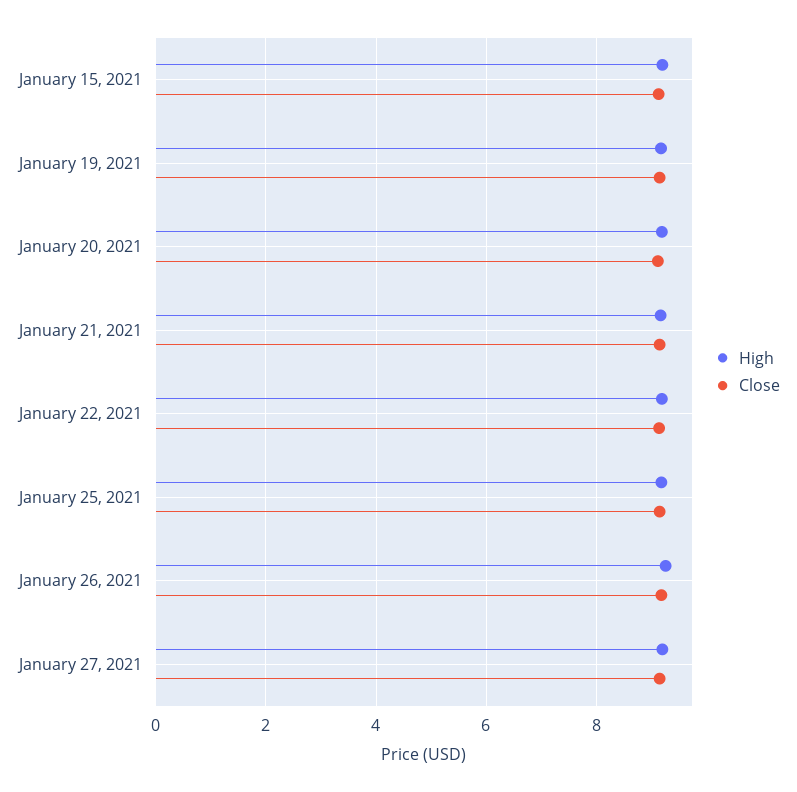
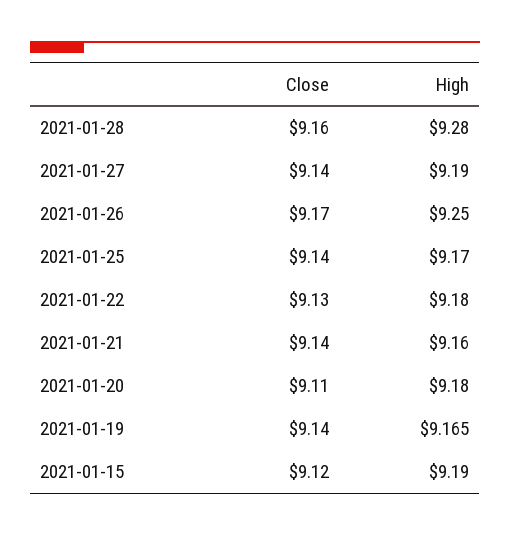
Close, 2021-01-28: none -> 9.16
High, 2021-01-28: none -> 9.28

